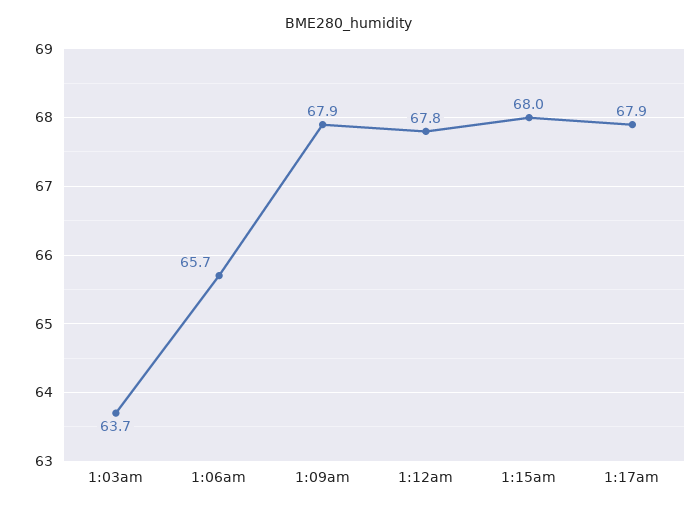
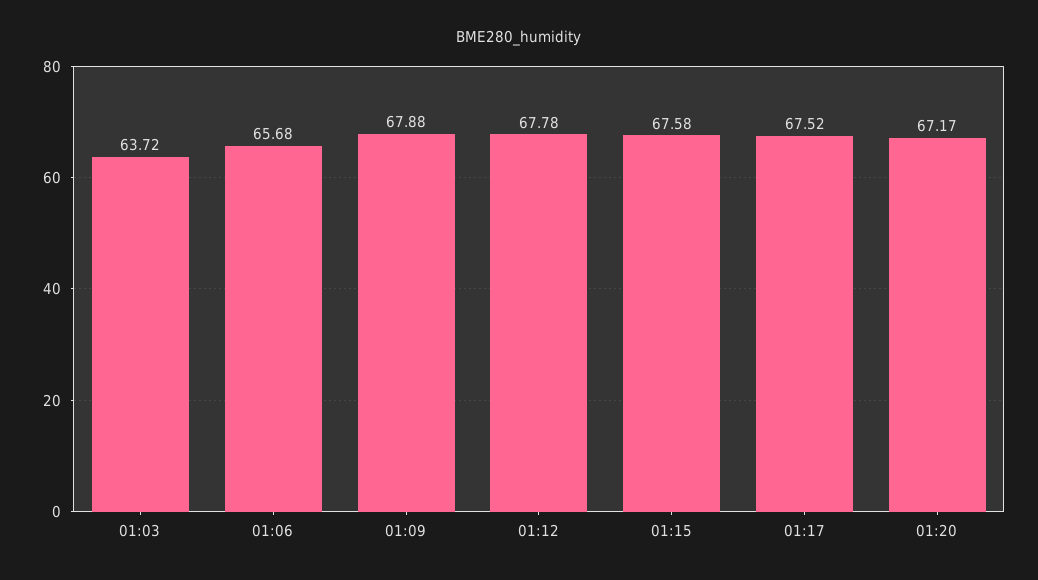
1:15am: 68 -> 67.58
1:17am: 67.9 -> 67.52
01:20: none -> 67.17

